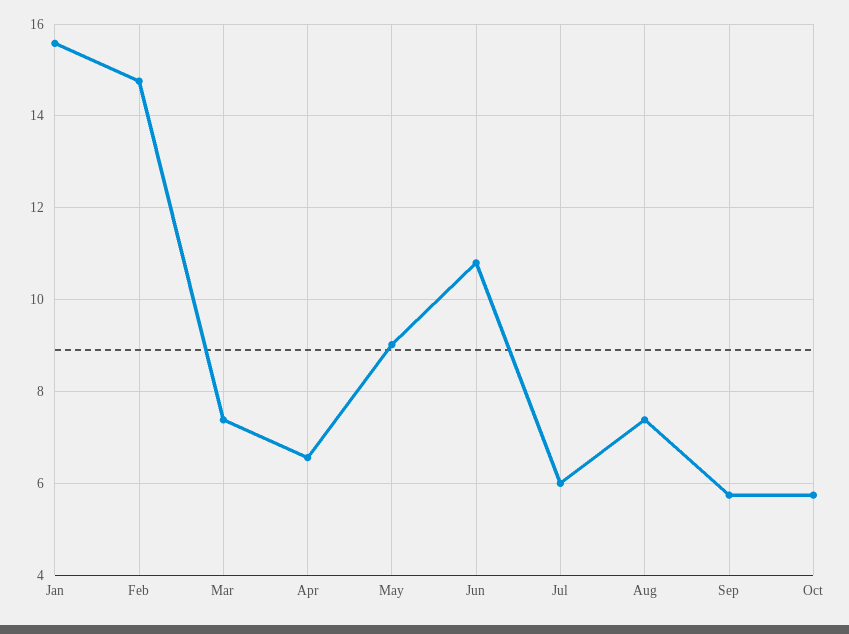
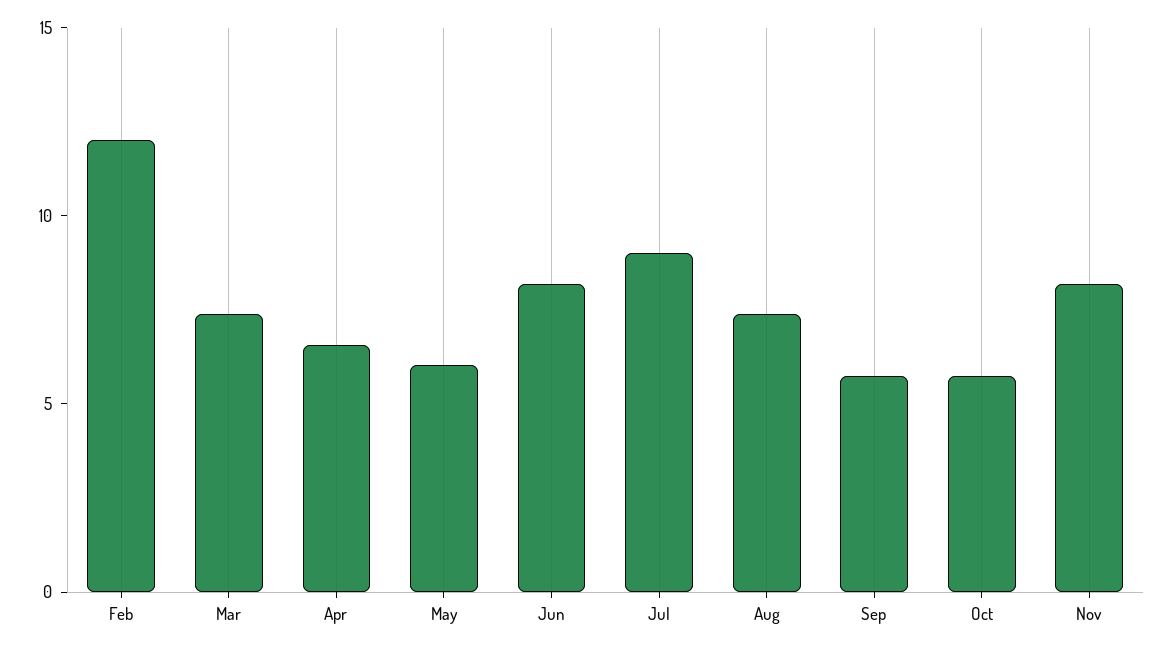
Jan: 15.6 -> none
Feb: 14.8 -> 12
May: 9 -> 6
Jun: 10.8 -> 8
Jul: 6 -> 9
Nov: none -> 8

